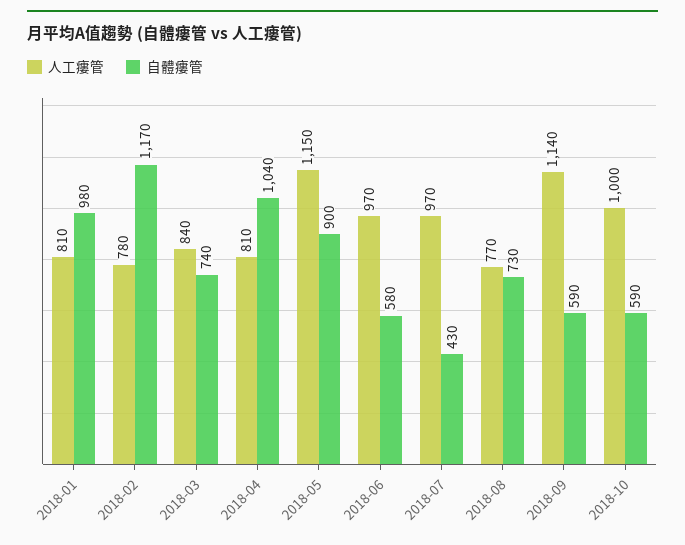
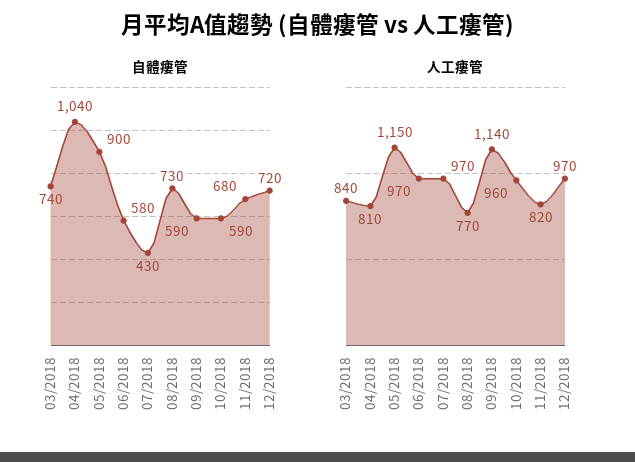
人工瘻管, 2018-01: 810 -> none
自體瘻管, 2018-01: 980 -> none
人工瘻管, 2018-02: 780 -> none
自體瘻管, 2018-02: 1170 -> none
人工瘻管, 2018-10: 1000 -> 960
自體瘻管, 11/2018: none -> 680
自體瘻管, 12/2018: none -> 720
人工瘻管, 11/2018: none -> 820
人工瘻管, 12/2018: none -> 970

